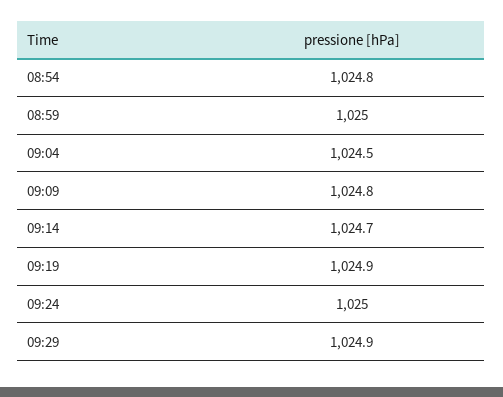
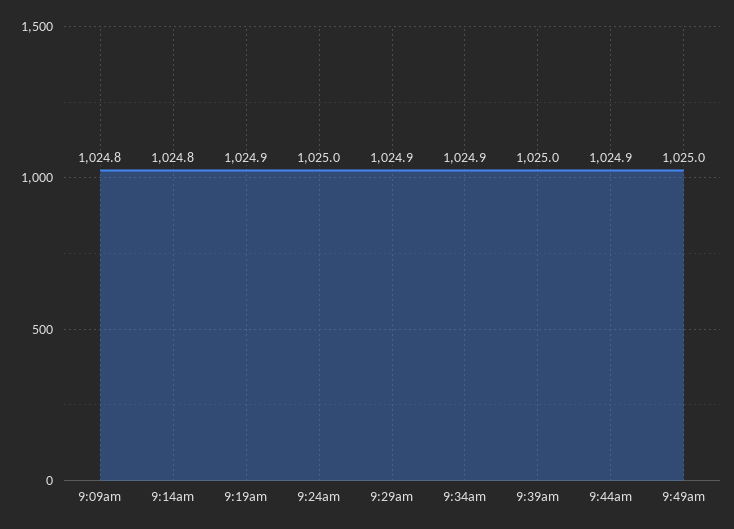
08:54: 1024.8 -> none
08:59: 1025 -> none
09:04: 1024.5 -> none
09:14: 1024.7 -> 1024.8
9:34am: none -> 1024.9
9:39am: none -> 1025
9:44am: none -> 1024.9
9:49am: none -> 1025

